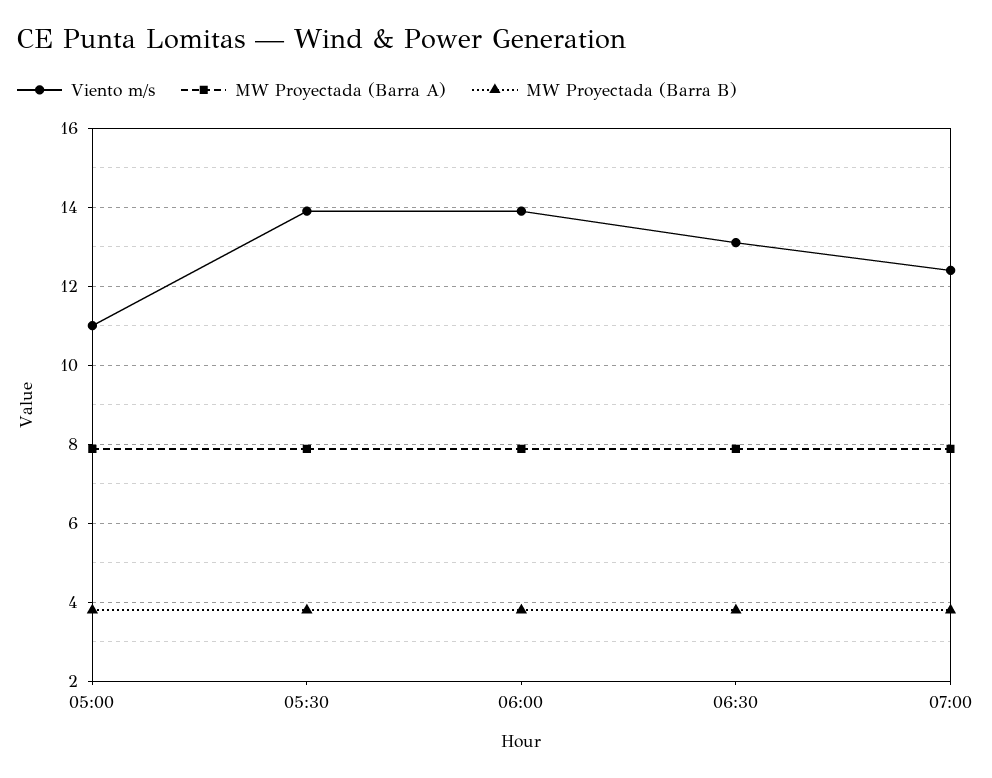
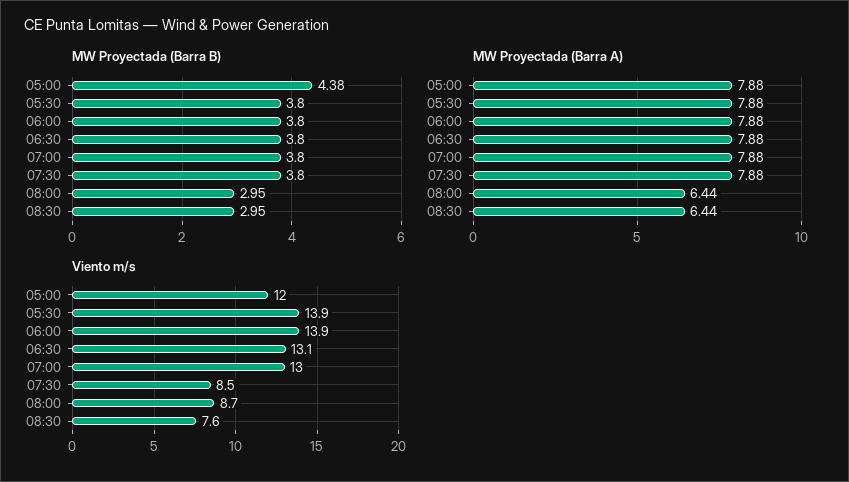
Viento m/s, 05:00: 11 -> 12
MW Proyectada (Barra B), 05:00: 3.8 -> 4.38
Viento m/s, 07:00: 12.4 -> 13
MW Proyectada (Barra B), 07:30: none -> 3.8
MW Proyectada (Barra B), 08:00: none -> 2.95
MW Proyectada (Barra B), 08:30: none -> 2.95
MW Proyectada (Barra A), 07:30: none -> 7.88
MW Proyectada (Barra A), 08:00: none -> 6.44
MW Proyectada (Barra A), 08:30: none -> 6.44
Viento m/s, 07:30: none -> 8.5
Viento m/s, 08:00: none -> 8.7
Viento m/s, 08:30: none -> 7.6

